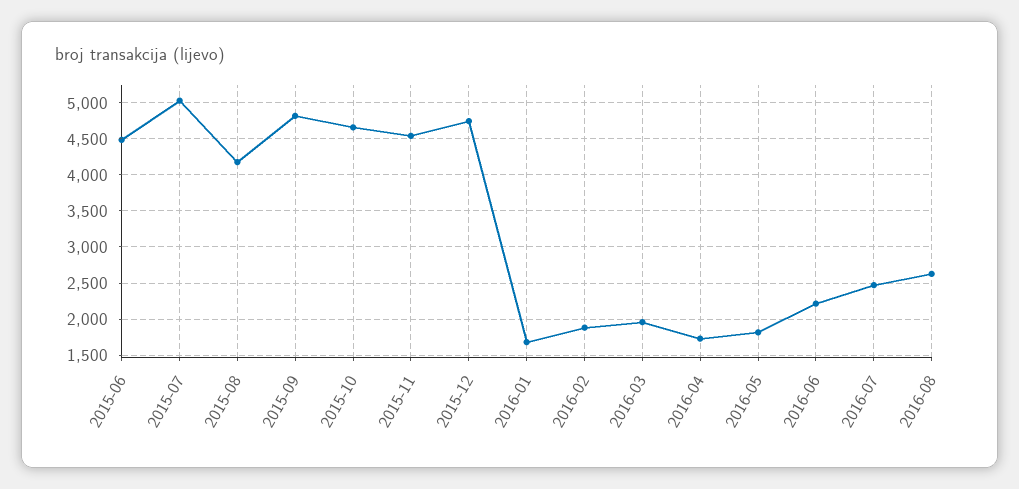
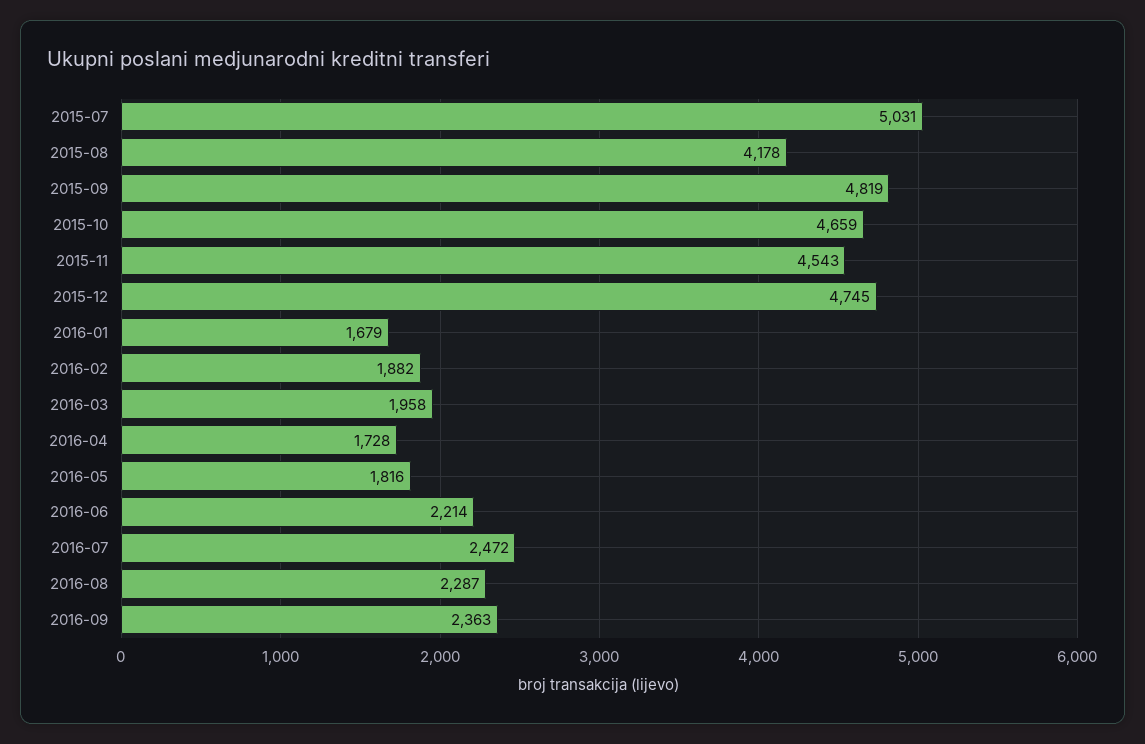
2015-06: 4500 -> none
2016-08: 2600 -> 2287
2016-09: none -> 2363

